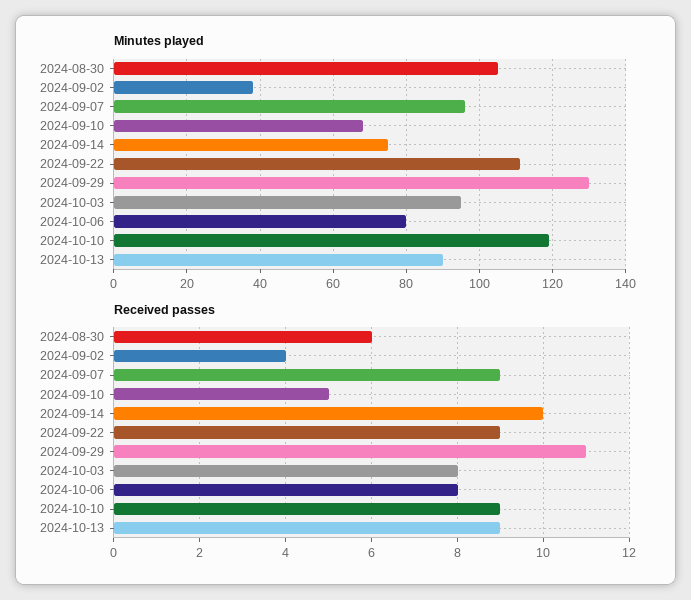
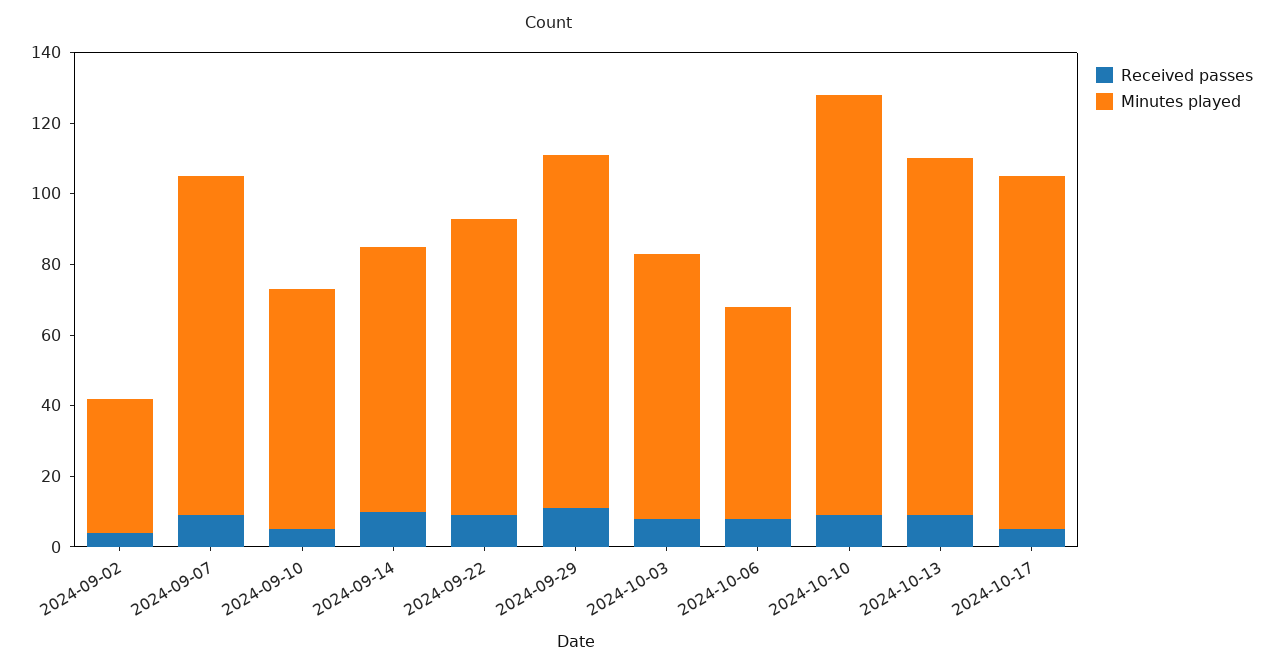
Minutes played, 2024-08-30: 105 -> none
Minutes played, 2024-09-22: 110 -> 85
Minutes played, 2024-09-29: 130 -> 100
Minutes played, 2024-10-03: 95 -> 75
Minutes played, 2024-10-06: 80 -> 60
Minutes played, 2024-10-13: 90 -> 100
Received passes, 2024-08-30: 6 -> none
Received passes, 2024-10-17: none -> 5
Minutes played, 2024-10-17: none -> 100

